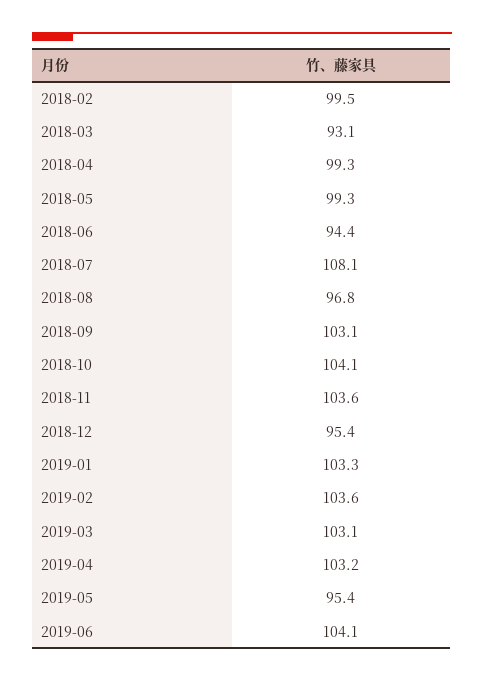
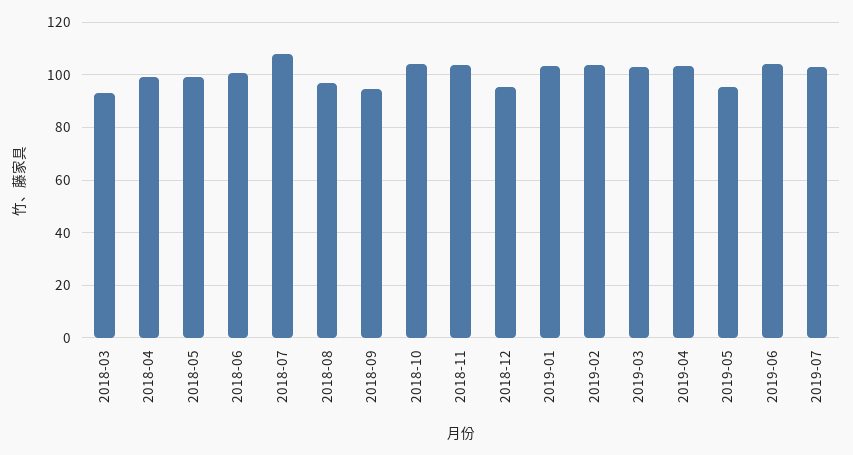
2018-02: 99.5 -> none
2018-06: 94.4 -> 100
2018-09: 103.1 -> 95
2019-07: none -> 102.5

